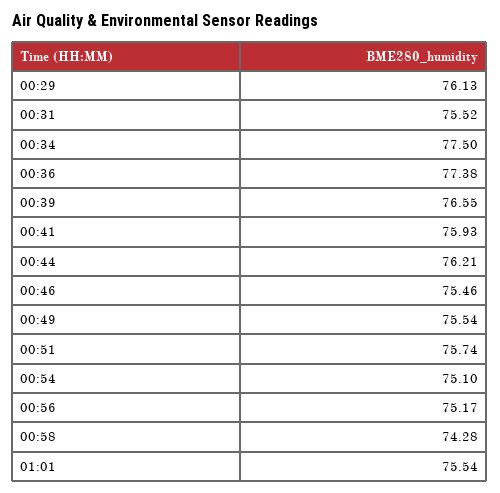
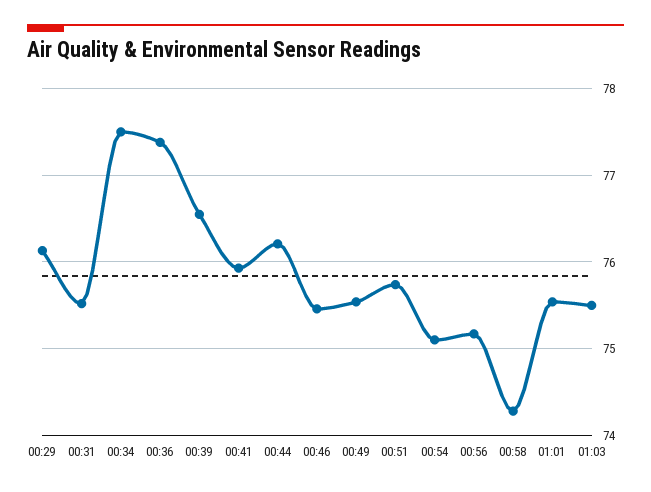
01:03: none -> 75.5

